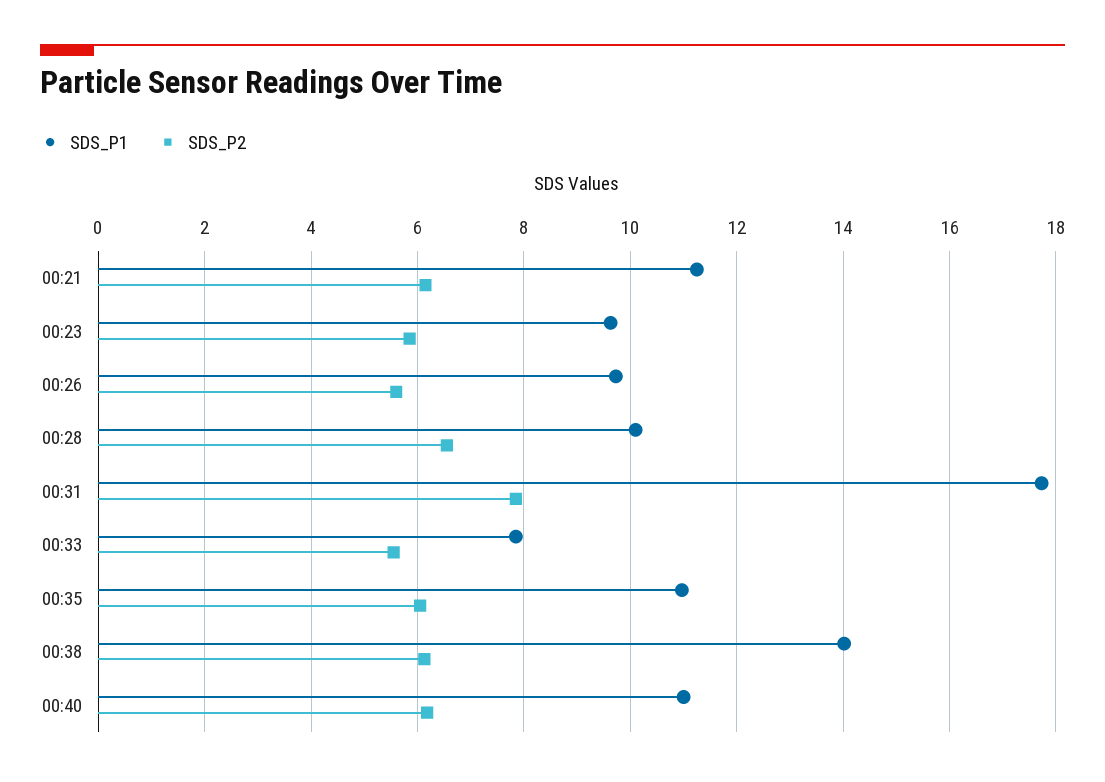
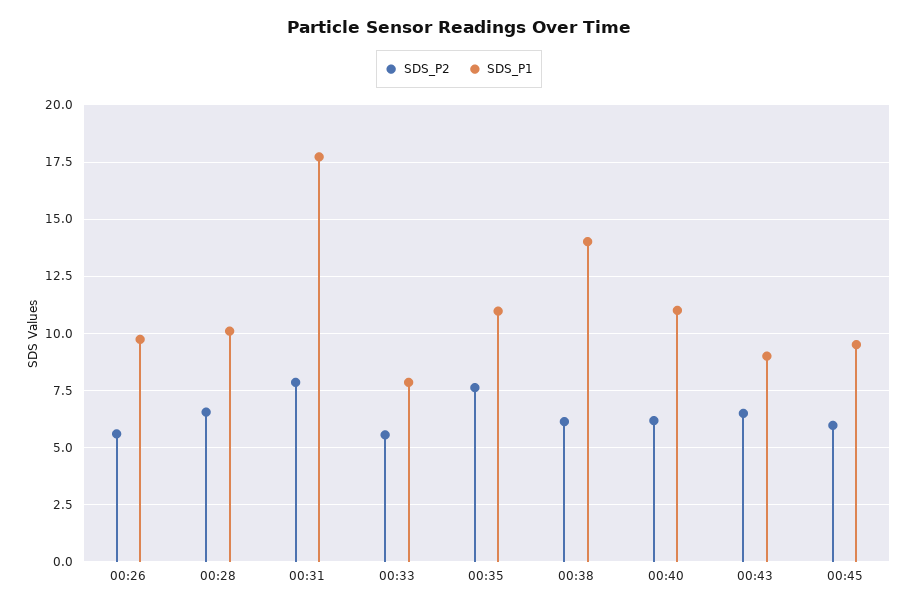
SDS_P1, 00:21: 11.2 -> none
SDS_P2, 00:21: 6.2 -> none
SDS_P1, 00:23: 9.6 -> none
SDS_P2, 00:23: 5.8 -> none
SDS_P2, 00:35: 6 -> 7.5
SDS_P2, 00:43: none -> 6.5
SDS_P1, 00:43: none -> 9
SDS_P2, 00:45: none -> 6
SDS_P1, 00:45: none -> 9.5

